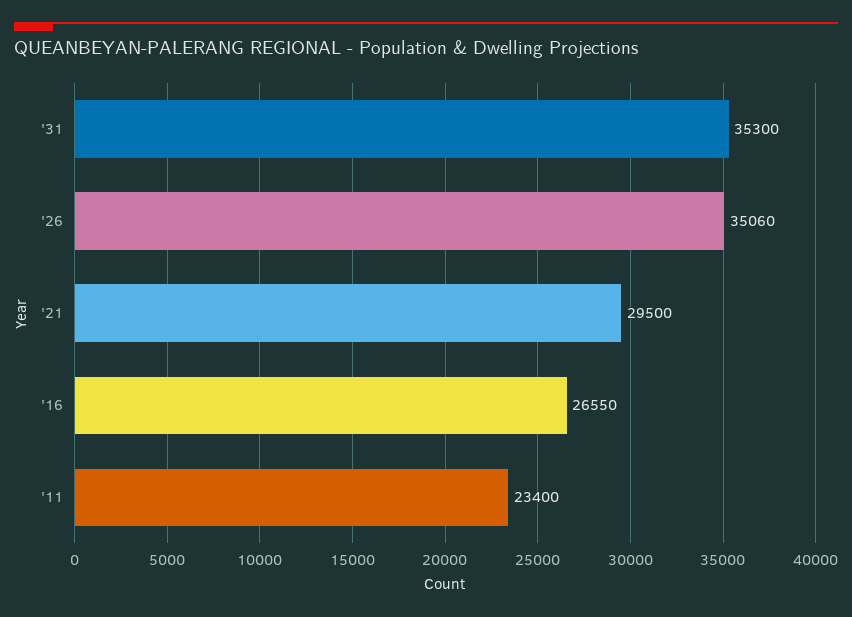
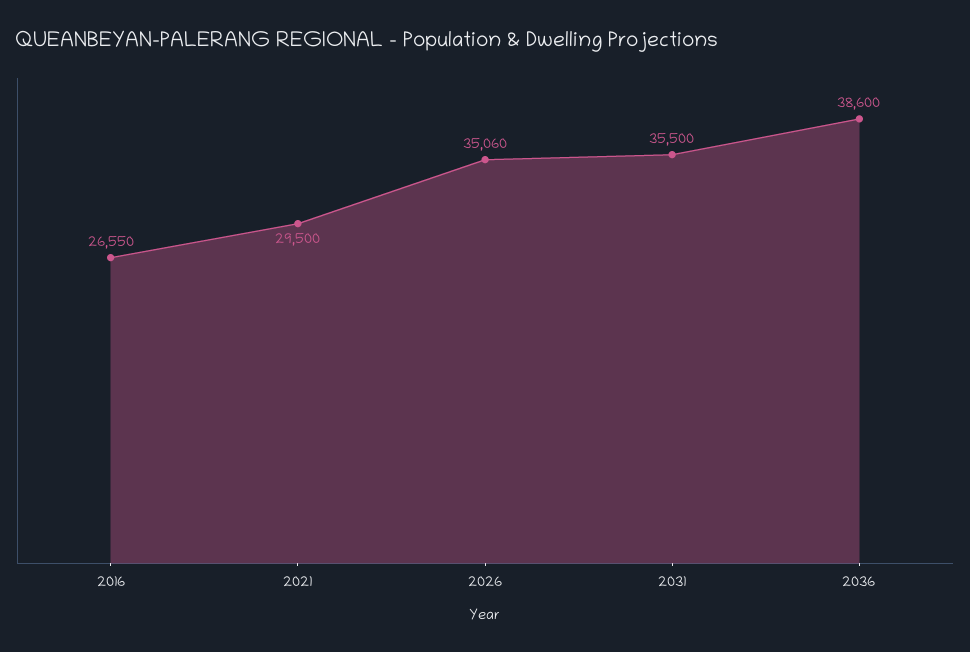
'31: 35300 -> 35500
'11: 23400 -> none
2036: none -> 38600

